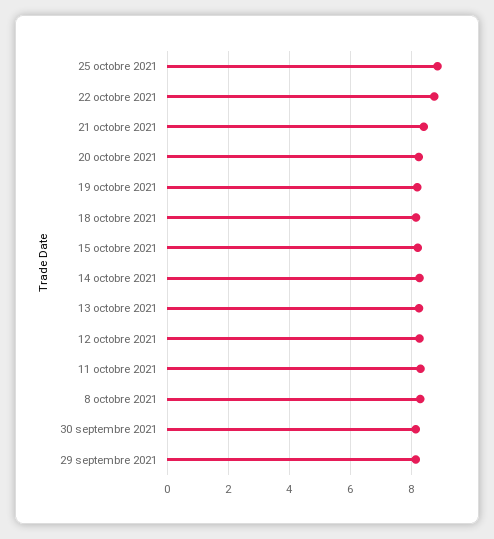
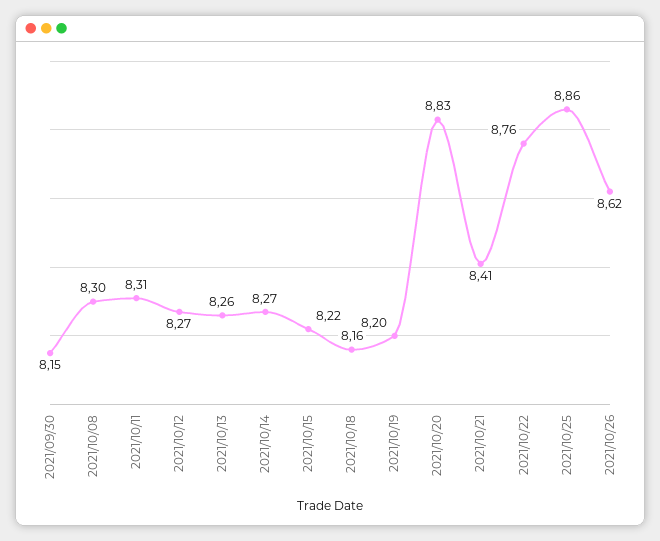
20 octobre 2021: 8.2 -> 8.83
29 septembre 2021: 8.2 -> none
2021/10/26: none -> 8.62

